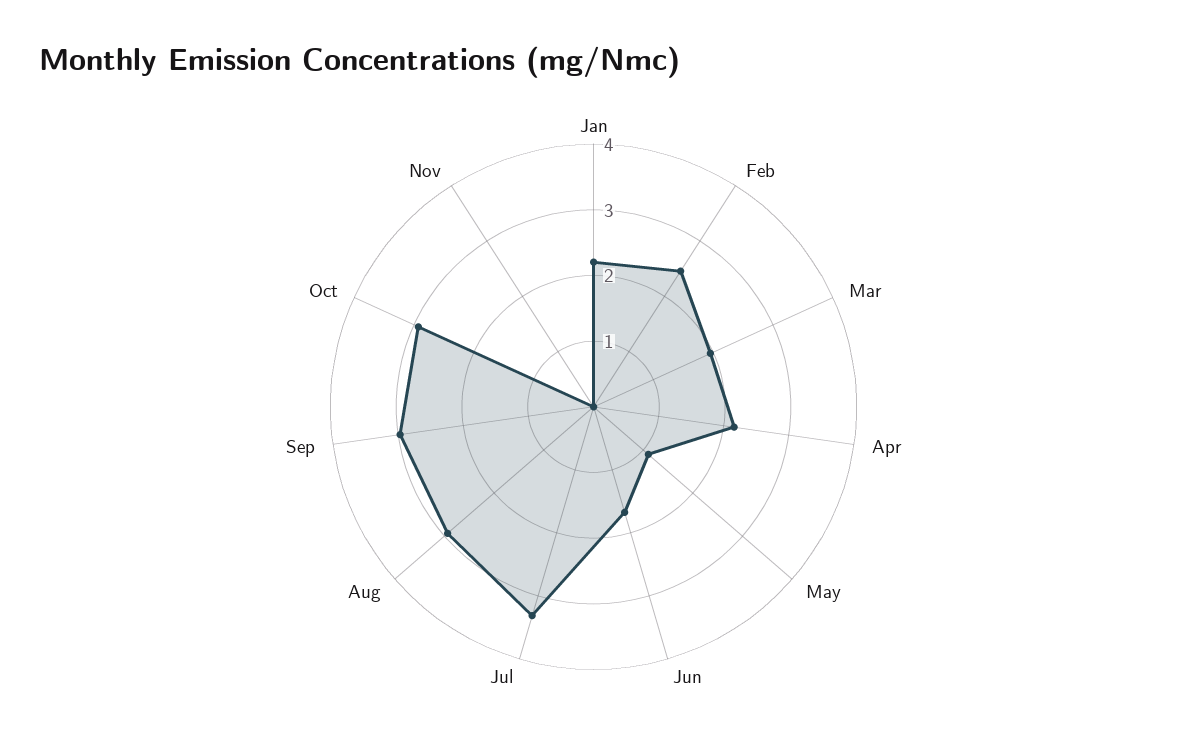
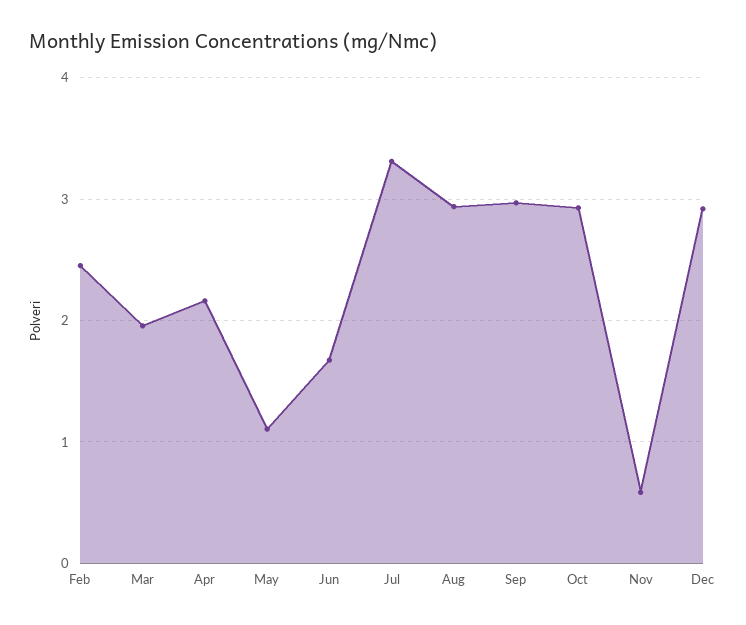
Jan: 2.2 -> none
Nov: 0 -> 0.6
Dec: none -> 2.9

